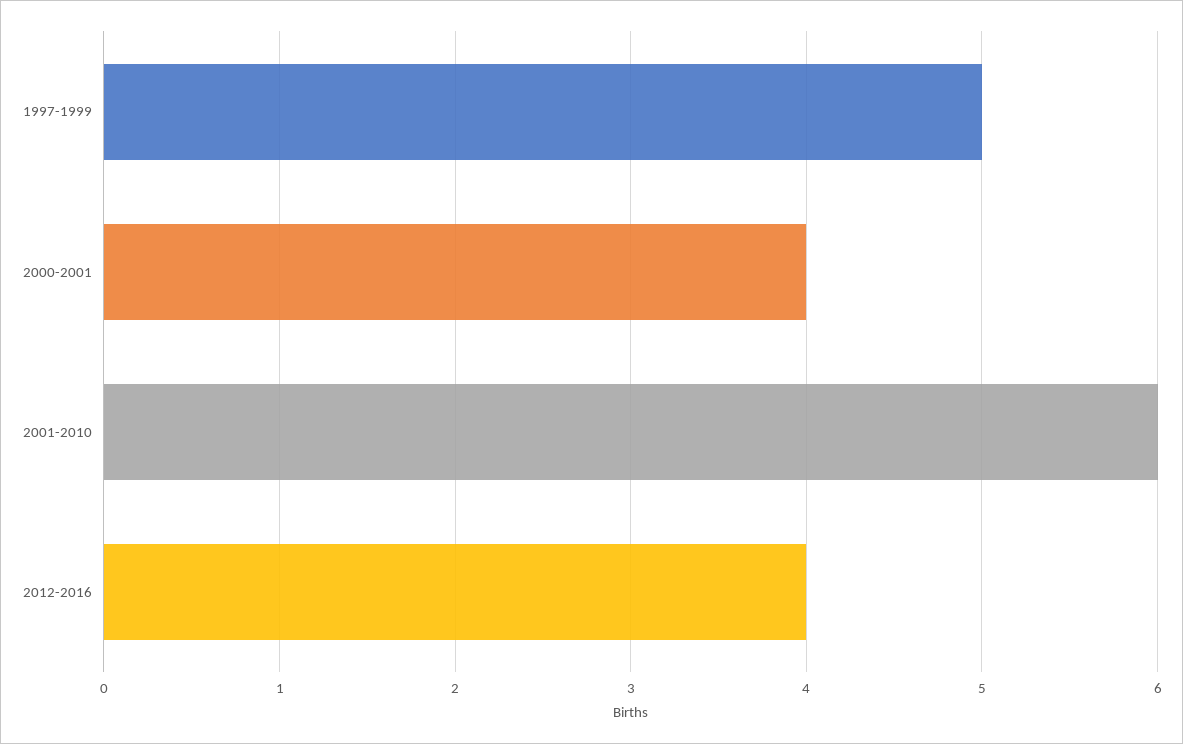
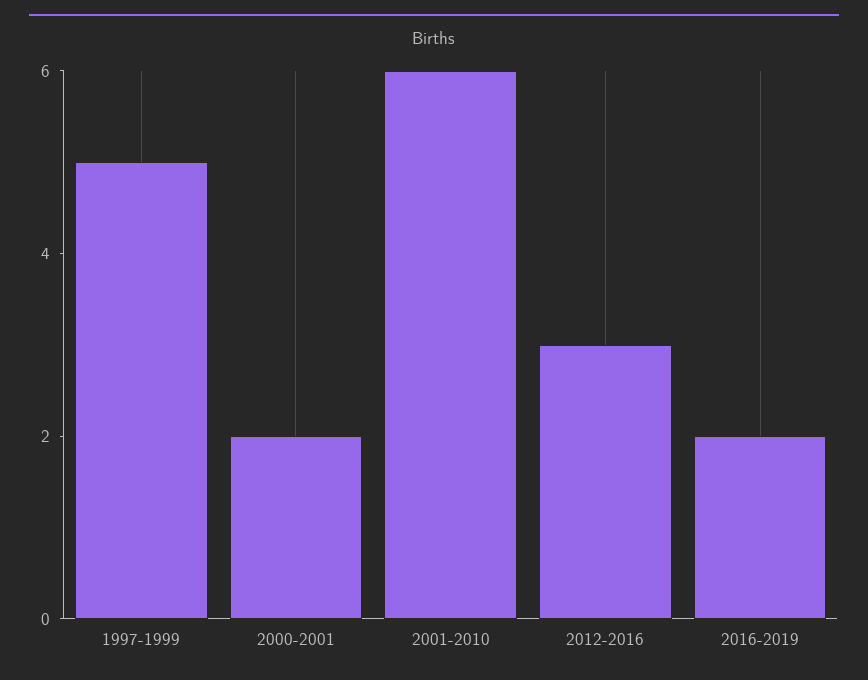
2000-2001: 4 -> 2
2012-2016: 4 -> 3
2016-2019: none -> 2

